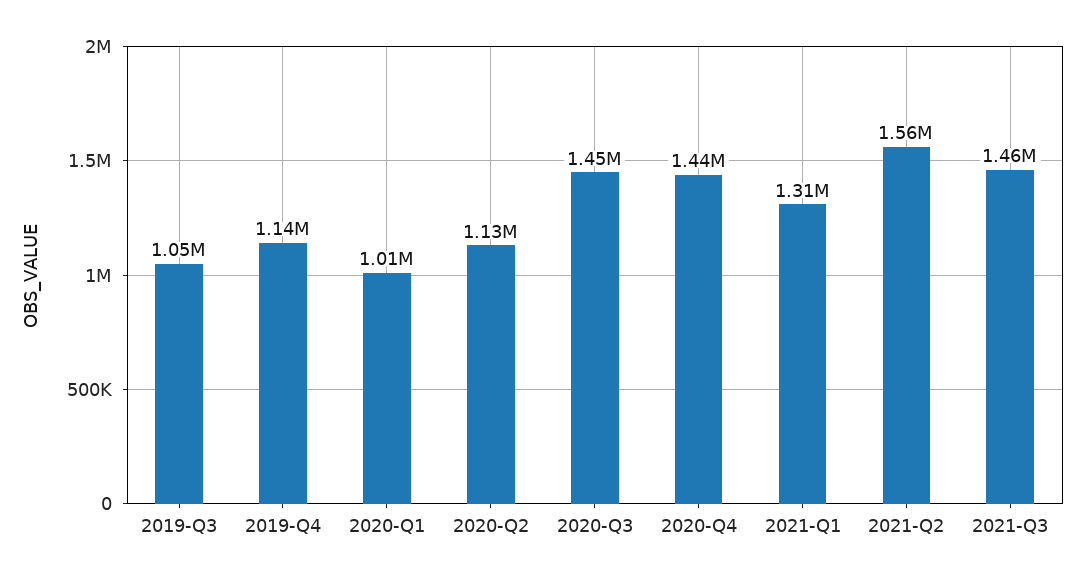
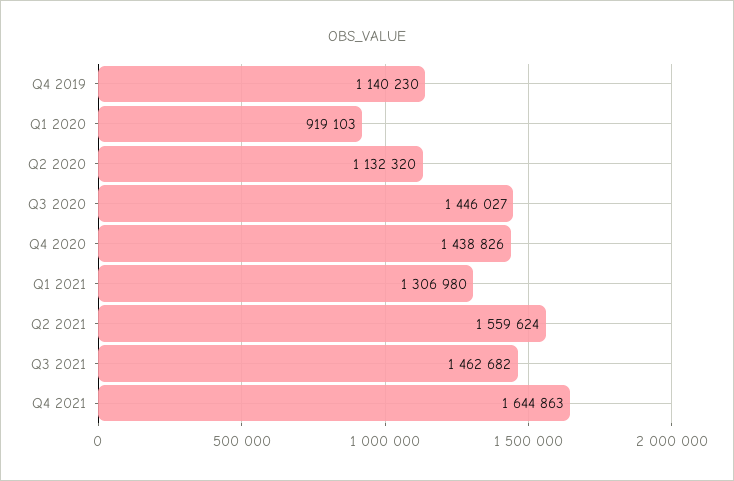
2019-Q3: 1050000 -> none
2020-Q1: 1010000 -> 919103
Q4 2021: none -> 1644863

